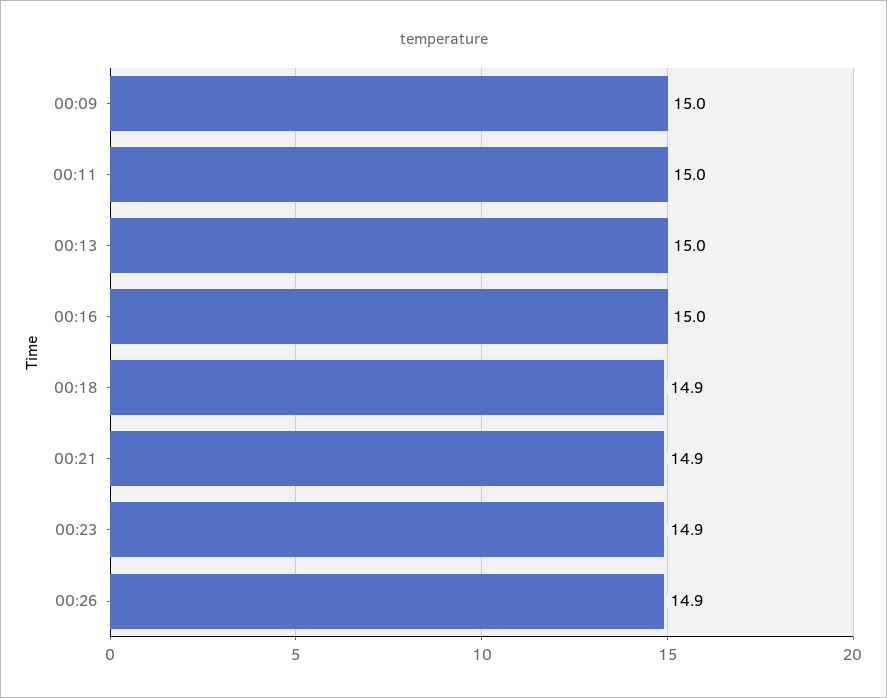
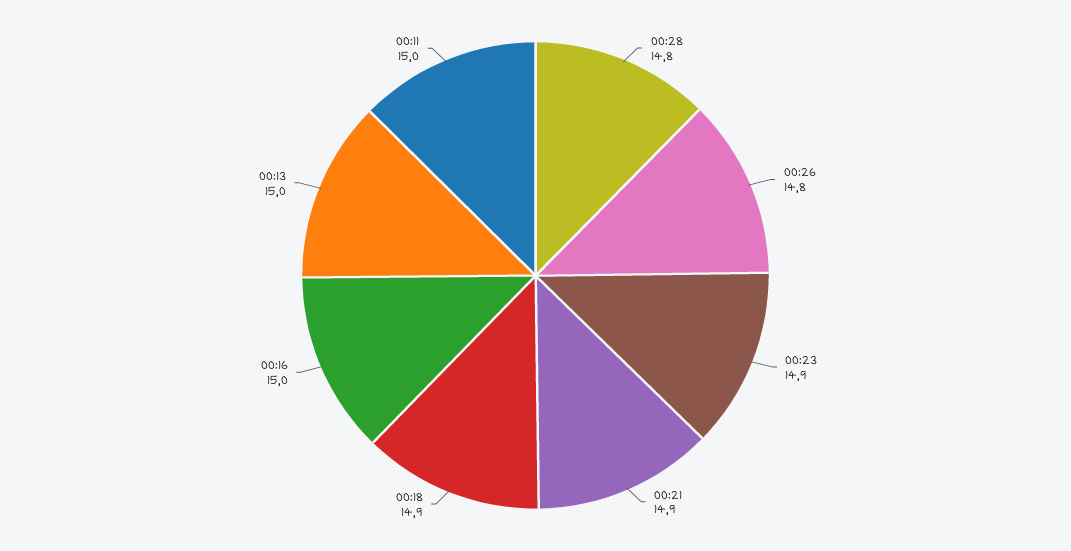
00:09: 15 -> none
00:26: 14.9 -> 14.8
00:28: none -> 14.8

